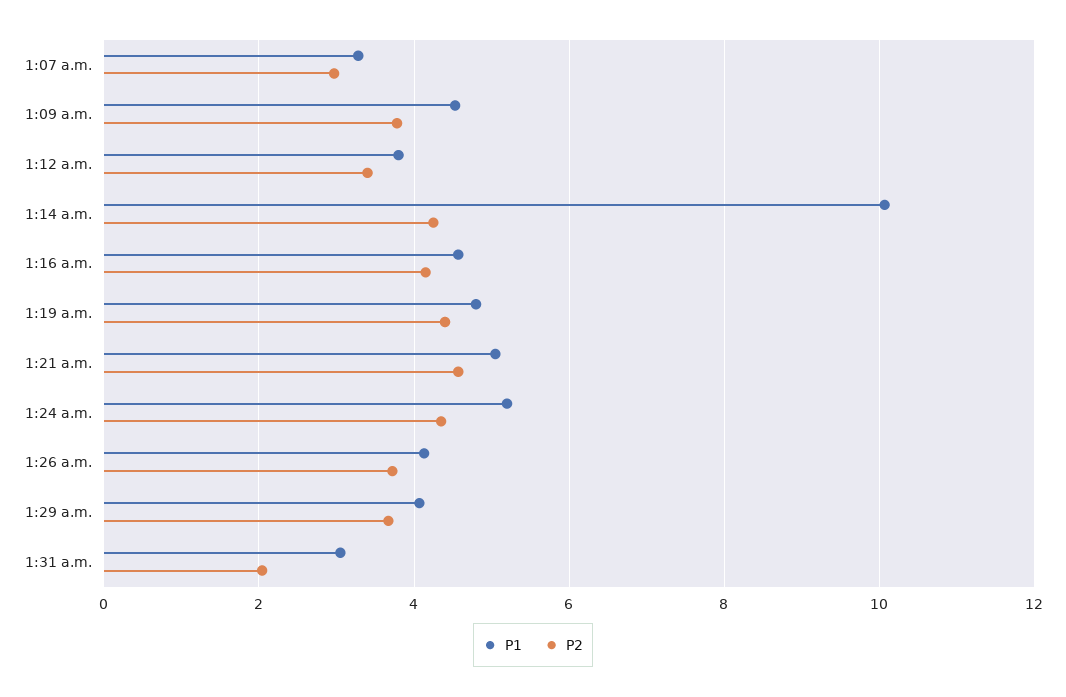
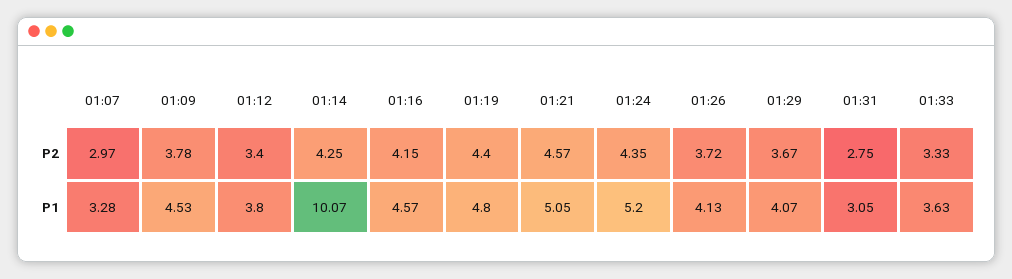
P2, 1:31 a.m.: 2 -> 2.75
P2, 01:33: none -> 3.33
P1, 01:33: none -> 3.63

